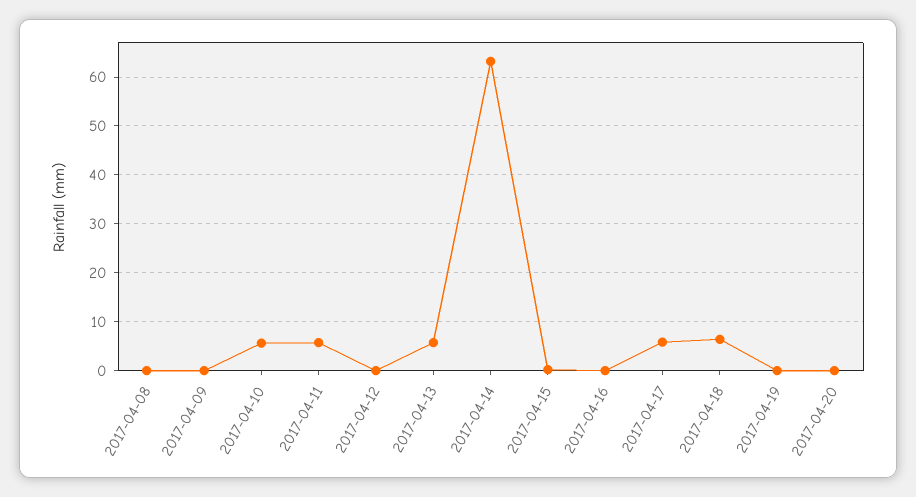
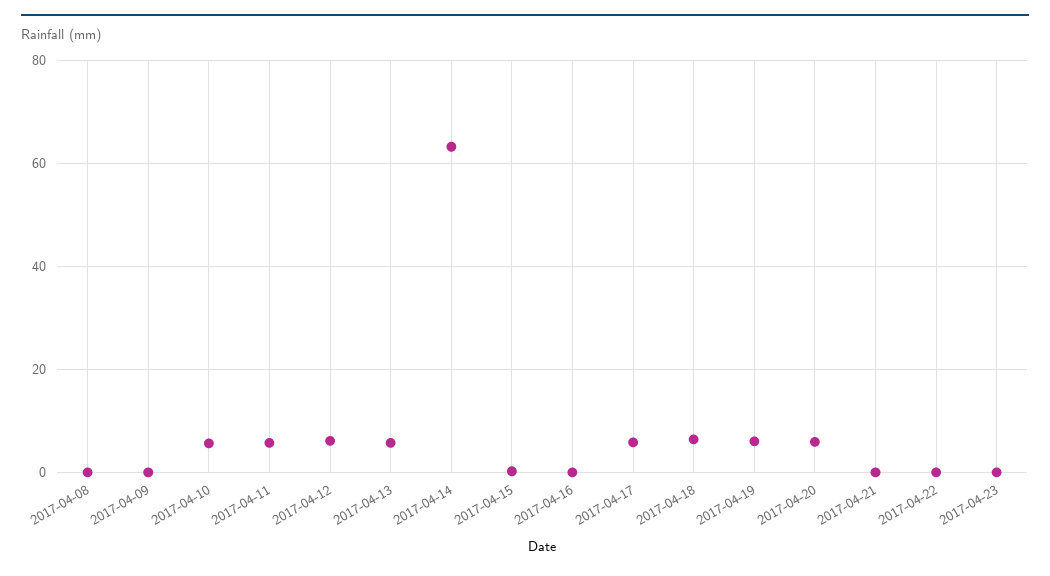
2017-04-12: 0 -> 6
2017-04-19: 0 -> 6
2017-04-20: 0 -> 6
2017-04-21: none -> 0
2017-04-22: none -> 0
2017-04-23: none -> 0

